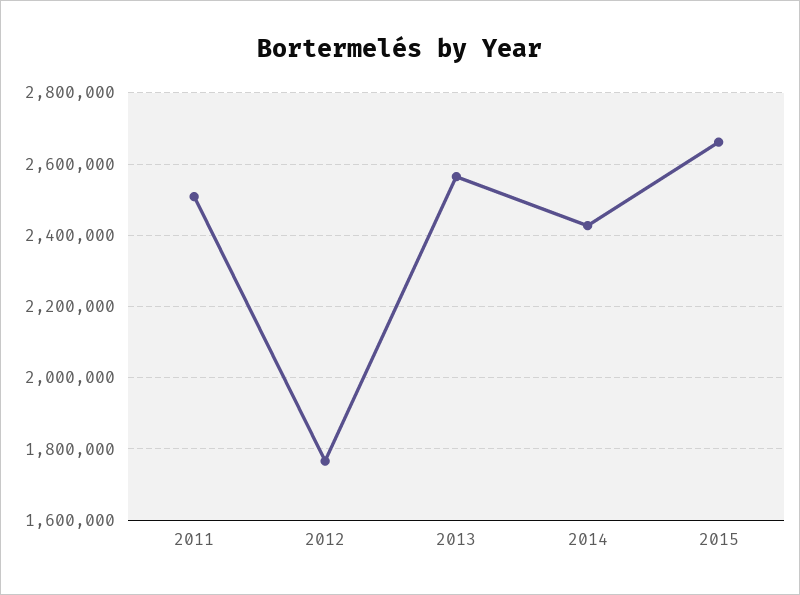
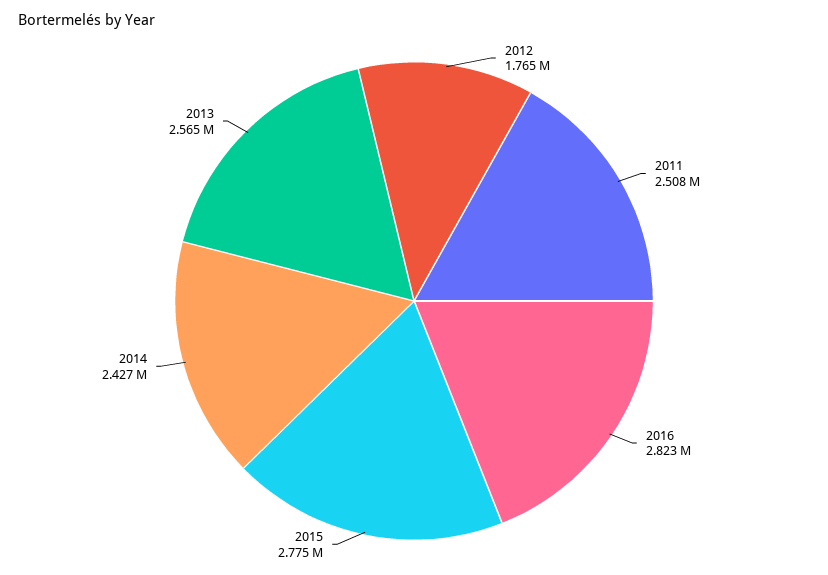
2015: 2660000 -> 2775000
2016: none -> 2823000

